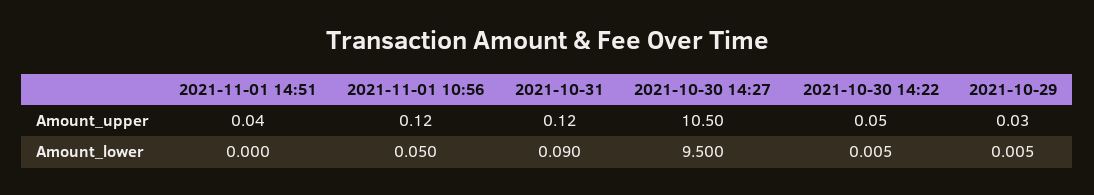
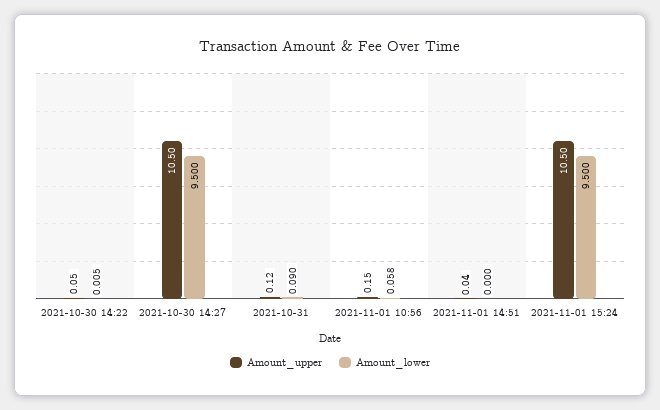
Amount_upper, 2021-11-01 10:56: 0.12 -> 0.15
Amount_upper, 2021-10-29: 0.03 -> none
Amount_lower, 2021-11-01 10:56: 0.05 -> 0.058
Amount_lower, 2021-10-29: 0.005 -> none
Amount_upper, 2021-11-01 15:24: none -> 10.5
Amount_lower, 2021-11-01 15:24: none -> 9.5

